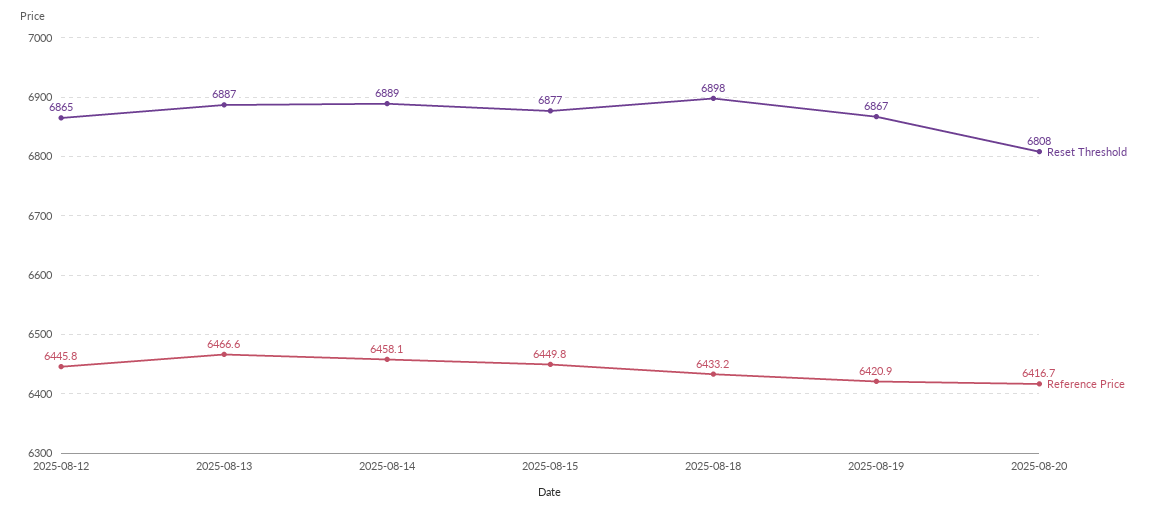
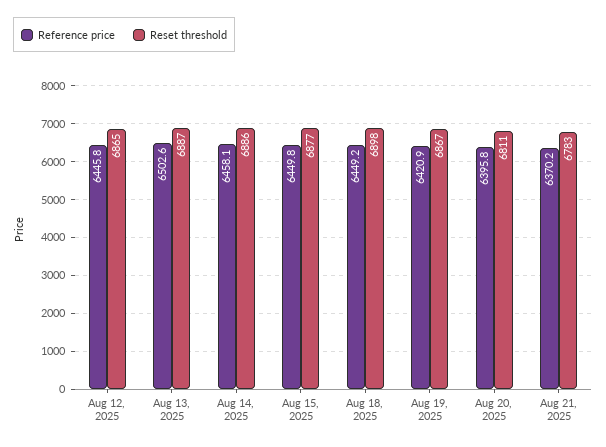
Reference Price, 2025-08-13: 6466.6 -> 6502.6
Reset Threshold, 2025-08-14: 6889 -> 6886
Reference Price, 2025-08-18: 6433.2 -> 6449.2
Reset Threshold, 2025-08-20: 6808 -> 6811
Reference Price, 2025-08-20: 6416.7 -> 6395.8
Reference Price, Aug 21, 2025: none -> 6370.2
Reset Threshold, Aug 21, 2025: none -> 6783

